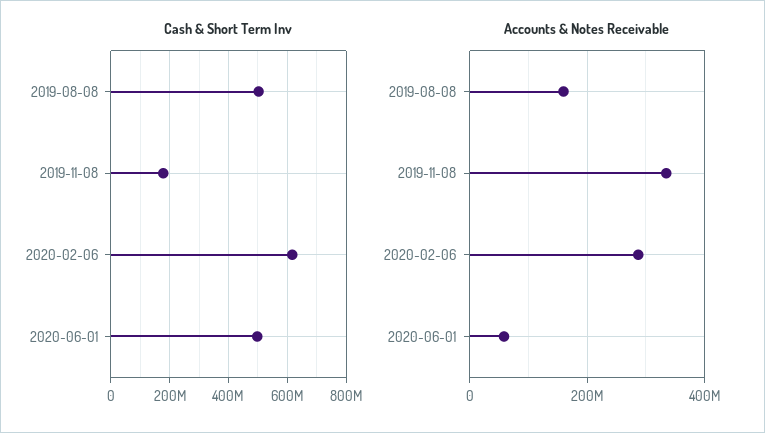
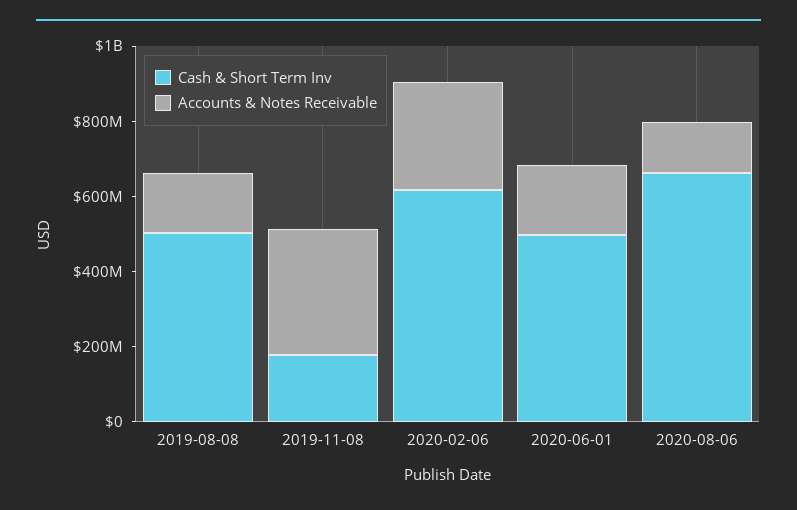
Accounts & Notes Receivable, 2020-06-01: 60000000 -> 200000000
Cash & Short Term Inv, 2020-08-06: none -> 650000000
Accounts & Notes Receivable, 2020-08-06: none -> 150000000

